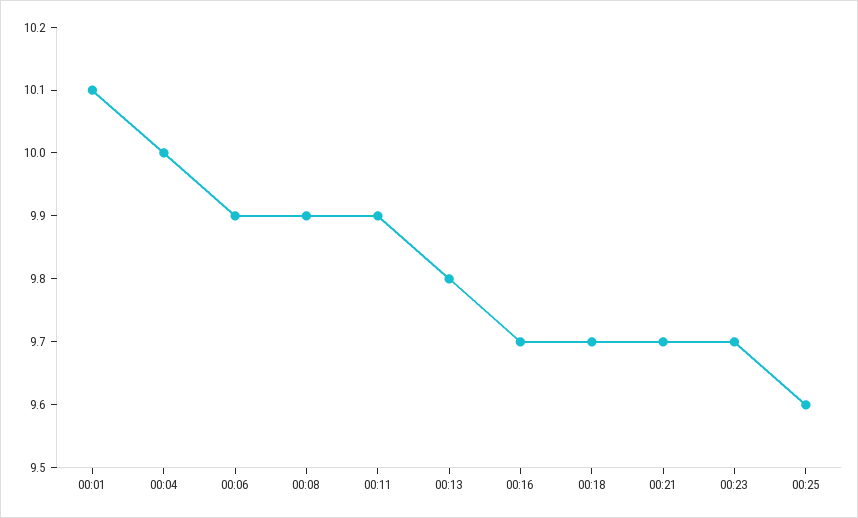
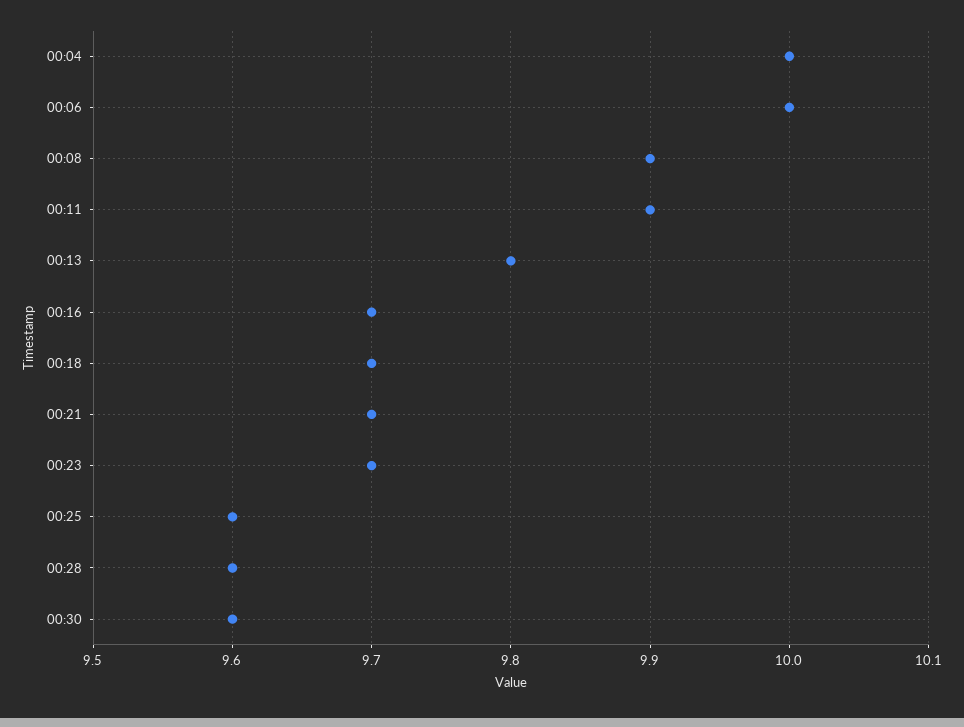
00:01: 10.1 -> none
00:06: 9.9 -> 10
00:28: none -> 9.6
00:30: none -> 9.6

